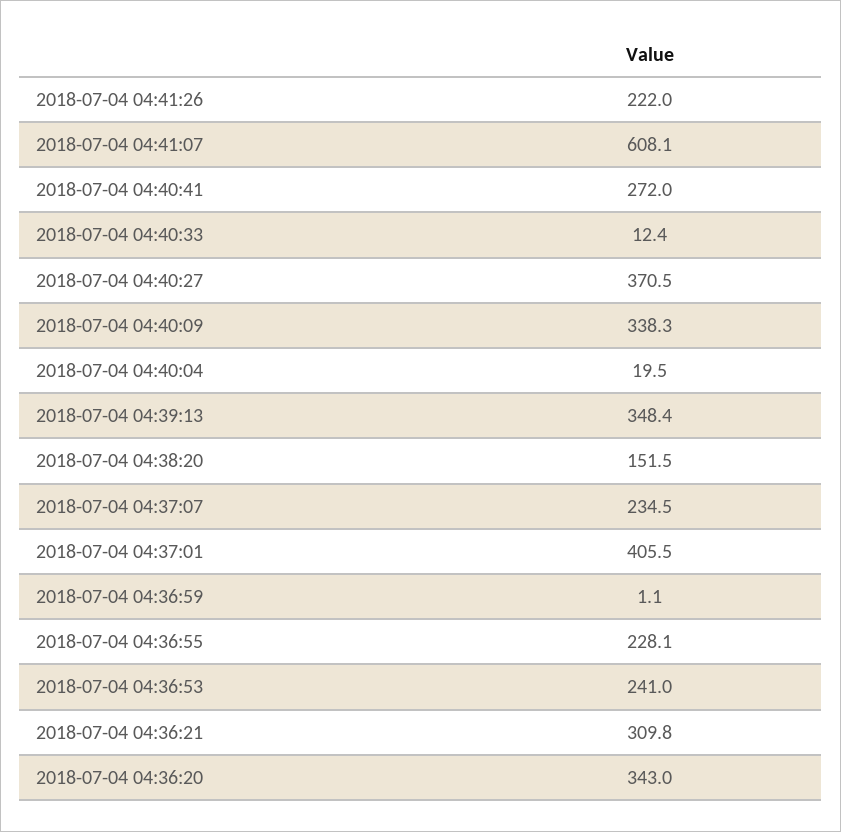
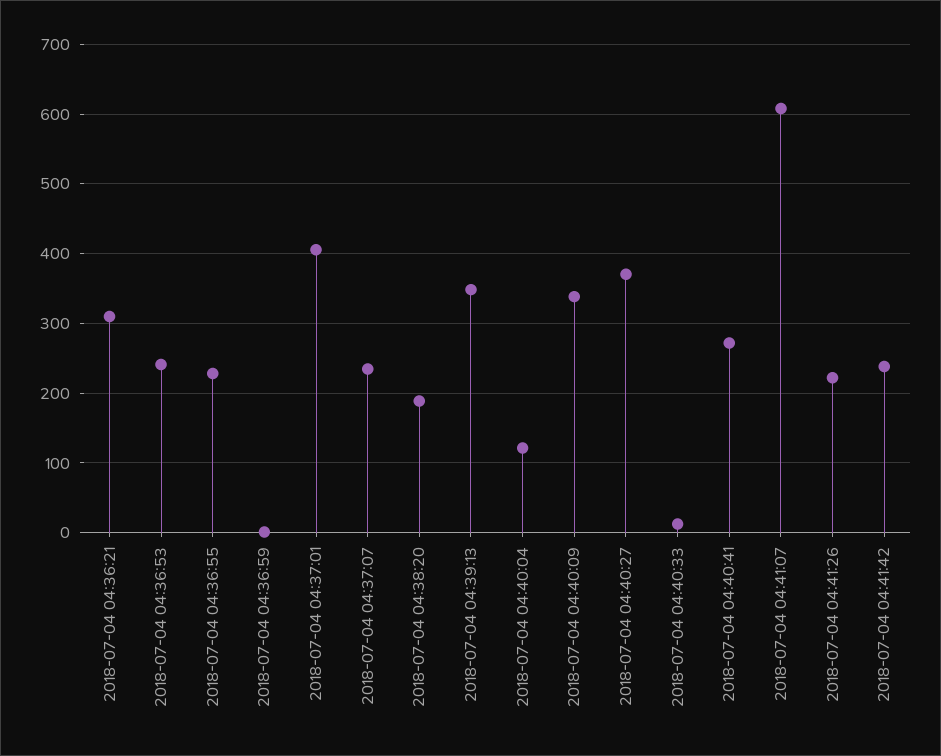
2018-07-04 04:40:04: 19.5 -> 120
2018-07-04 04:38:20: 151.5 -> 190
2018-07-04 04:36:20: 343 -> none
2018-07-04 04:41:42: none -> 240

